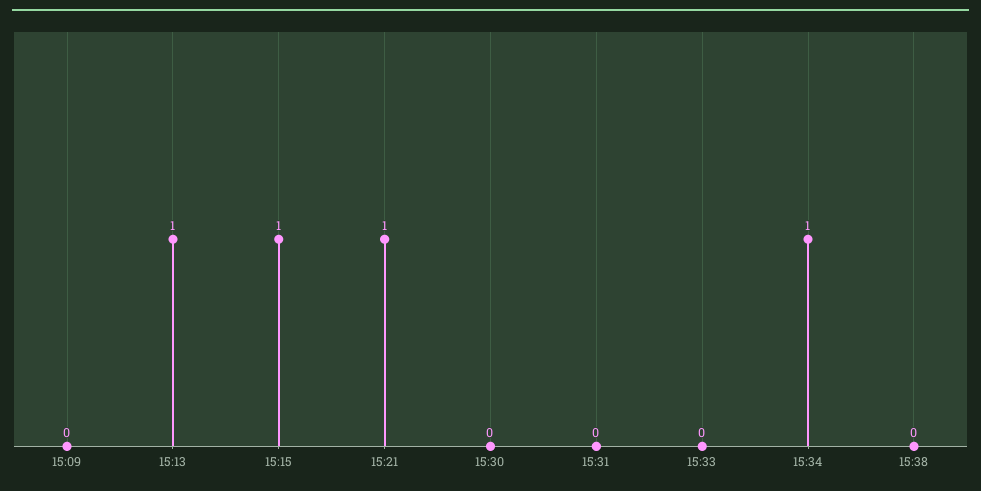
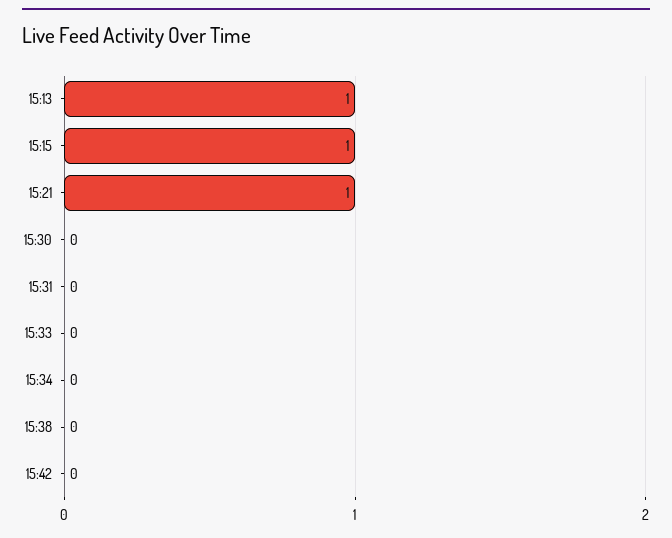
15:09: 0 -> none
15:34: 1 -> 0
15:42: none -> 0

